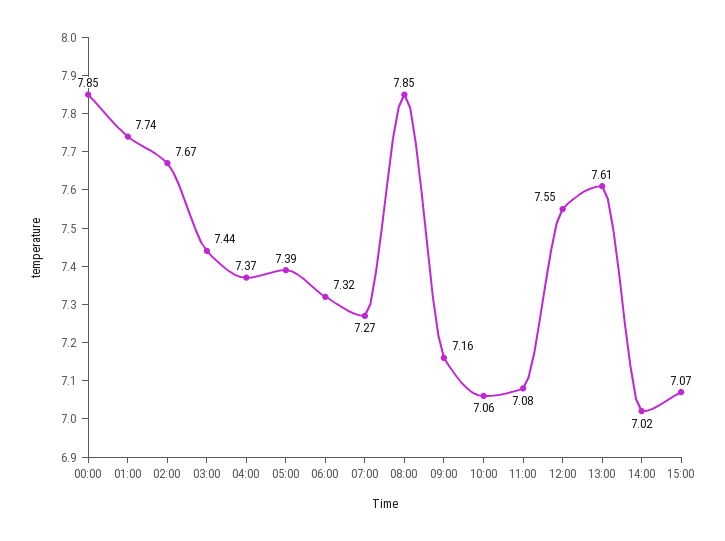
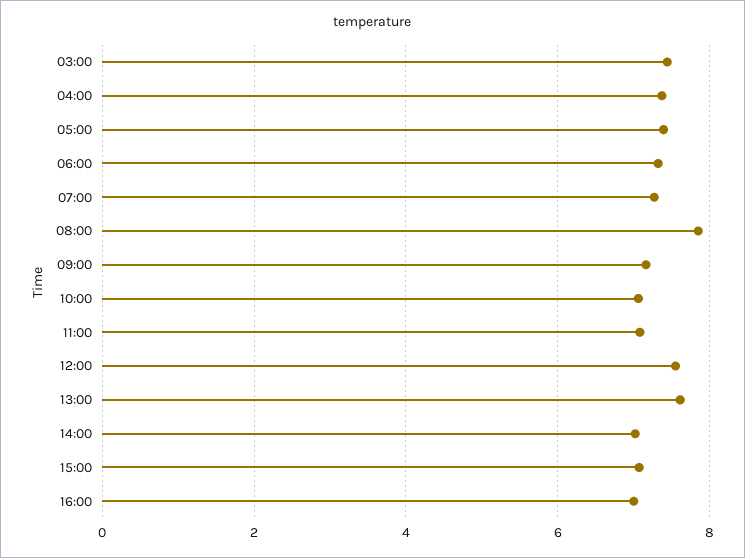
00:00: 7.85 -> none
01:00: 7.74 -> none
02:00: 7.67 -> none
16:00: none -> 7

